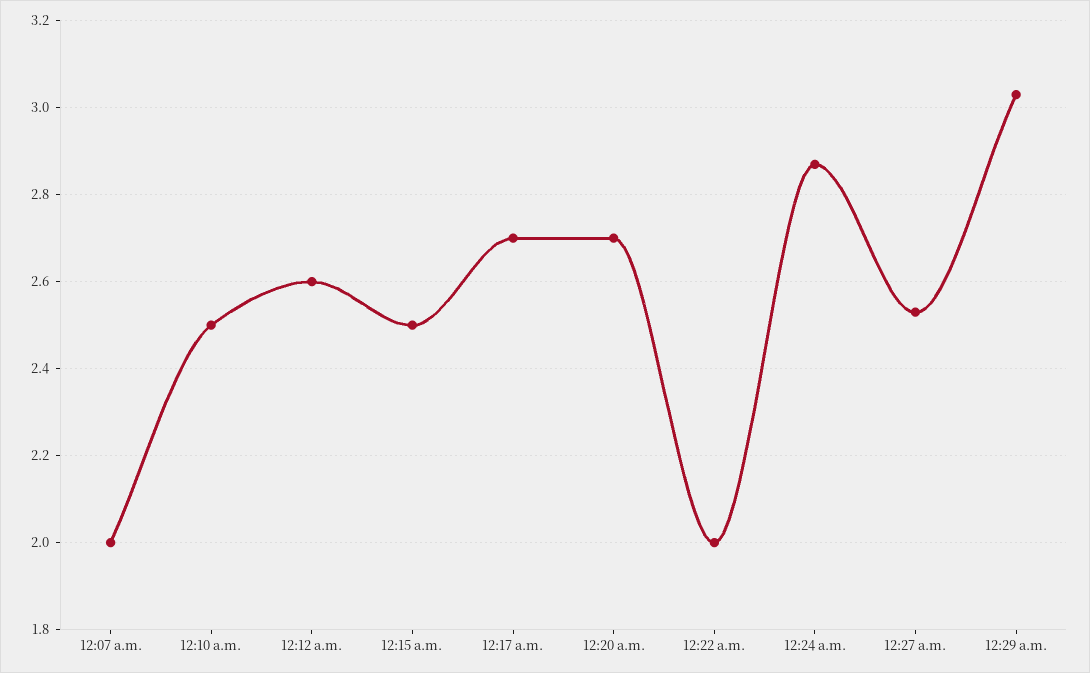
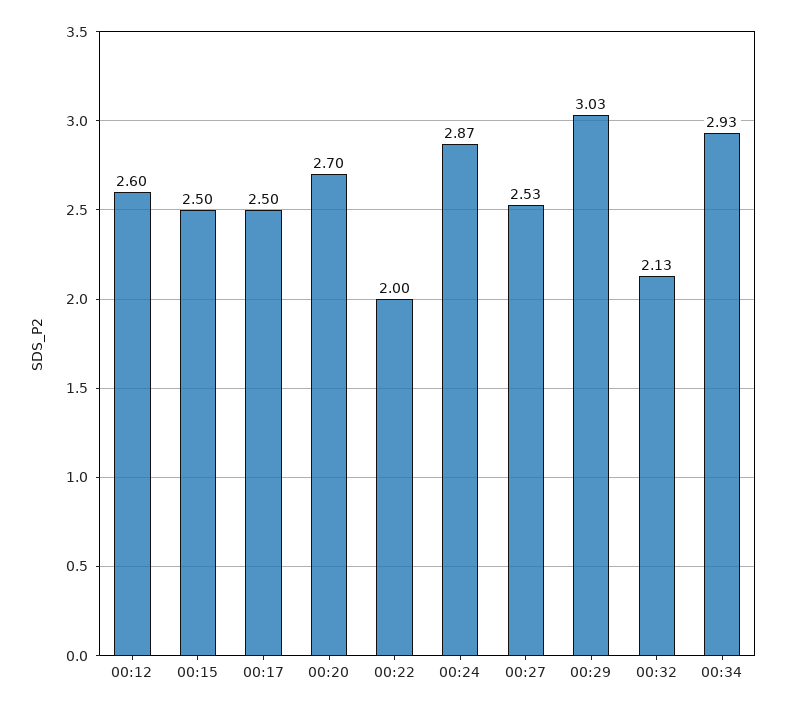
12:07 a.m.: 2 -> none
12:10 a.m.: 2.5 -> none
12:17 a.m.: 2.7 -> 2.5
00:32: none -> 2.13
00:34: none -> 2.93

